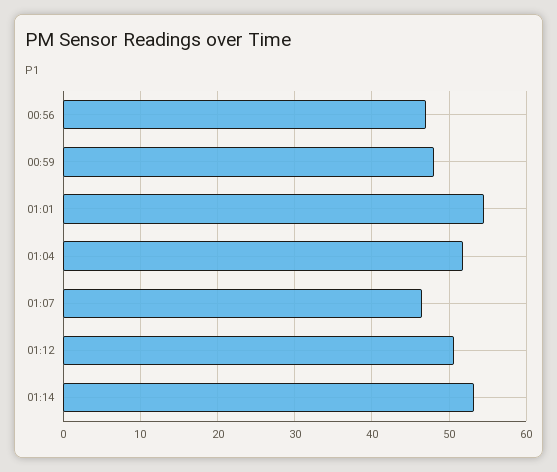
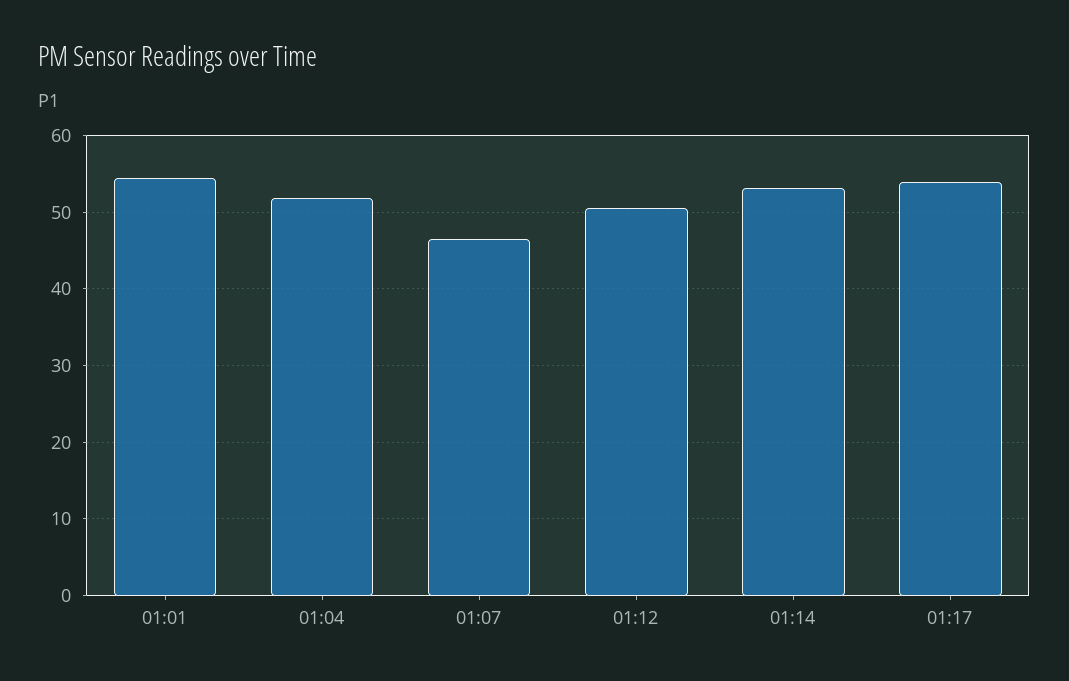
00:56: 47 -> none
00:59: 48 -> none
01:17: none -> 54

